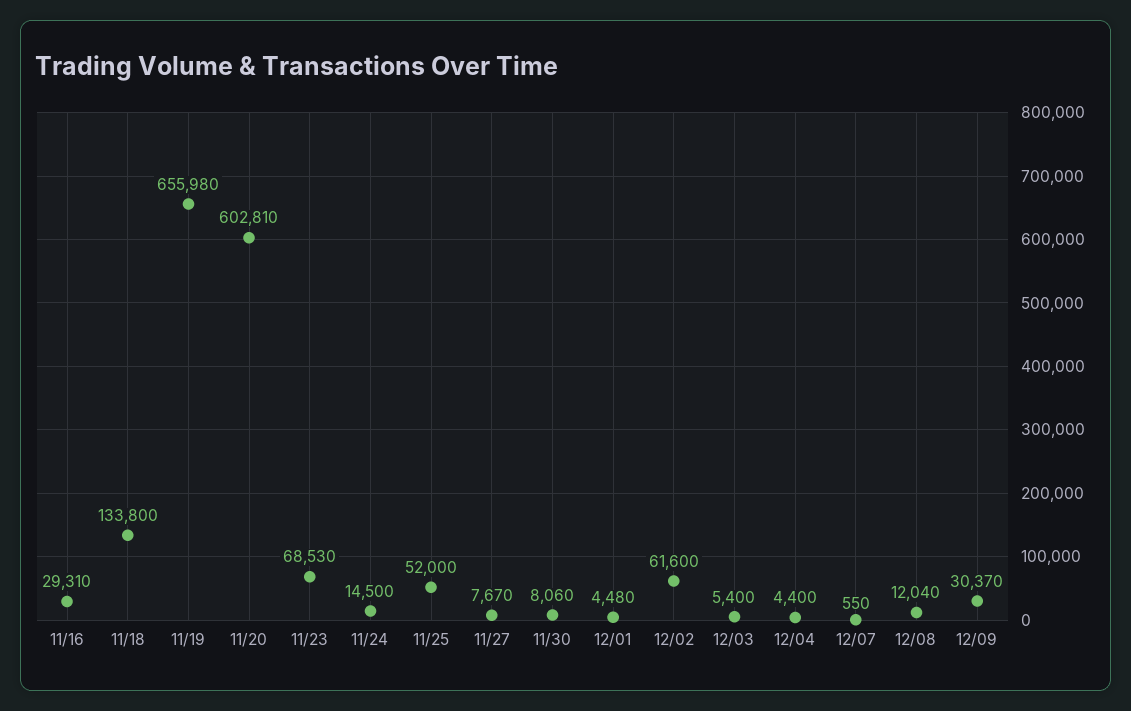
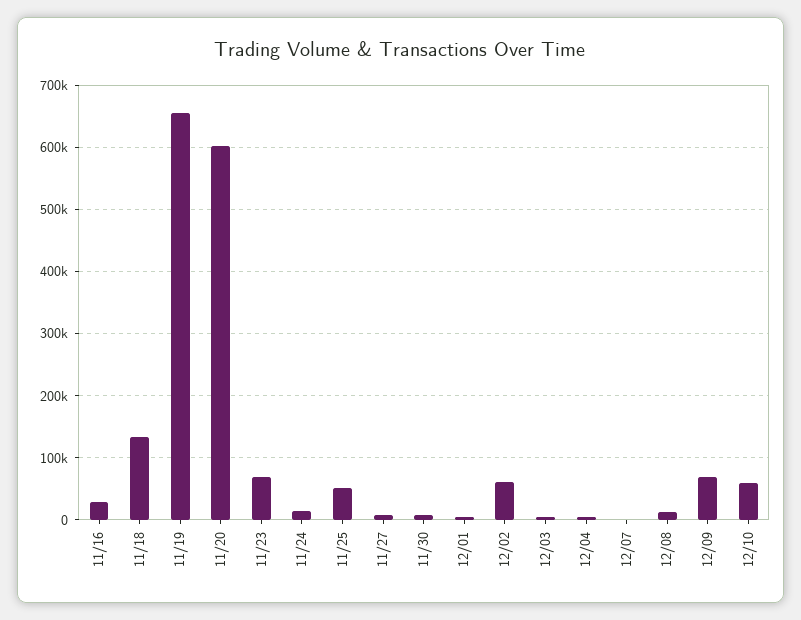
12/09: 30370 -> 70000
12/10: none -> 60000

